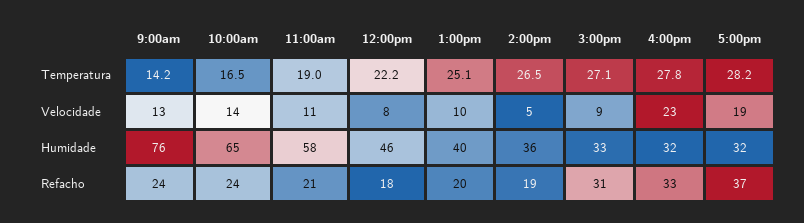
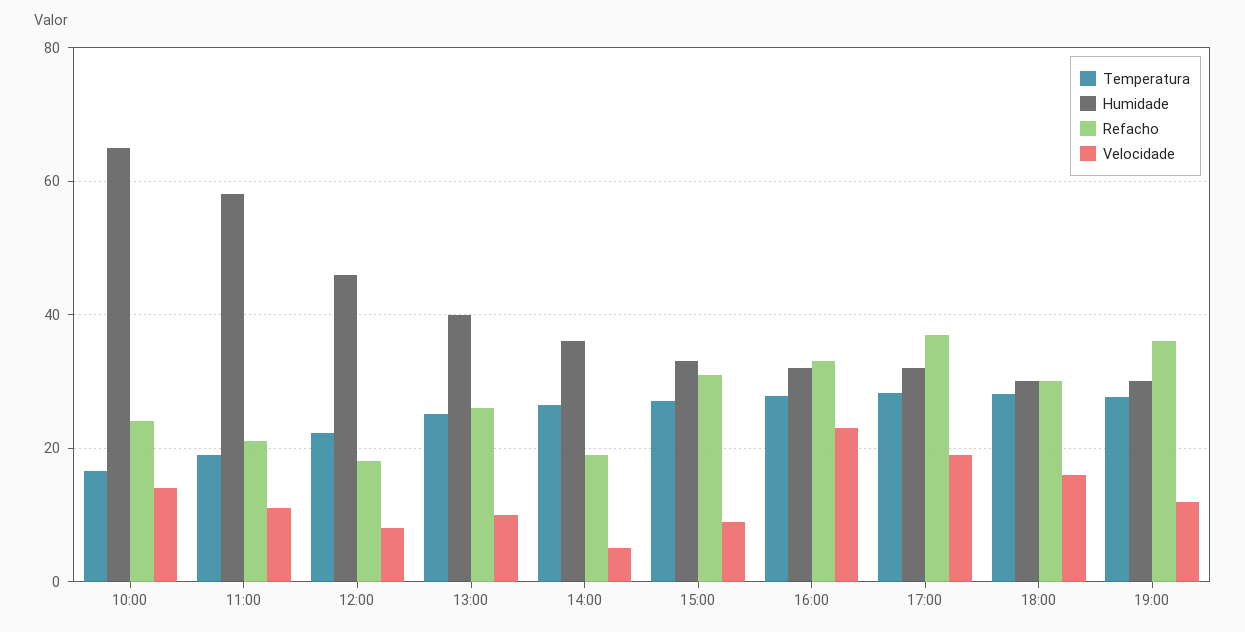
Temperatura, 9:00am: 14.2 -> none
Velocidade, 9:00am: 13 -> none
Humidade, 9:00am: 76 -> none
Refacho, 9:00am: 24 -> none
Refacho, 1:00pm: 20 -> 26
Temperatura, 18:00: none -> 28
Humidade, 18:00: none -> 30
Refacho, 18:00: none -> 30
Velocidade, 18:00: none -> 16
Temperatura, 19:00: none -> 28
Humidade, 19:00: none -> 30
Refacho, 19:00: none -> 36
Velocidade, 19:00: none -> 12

